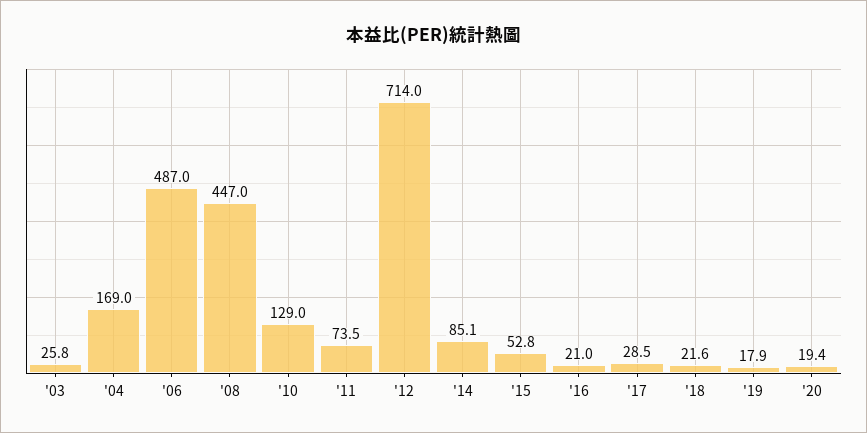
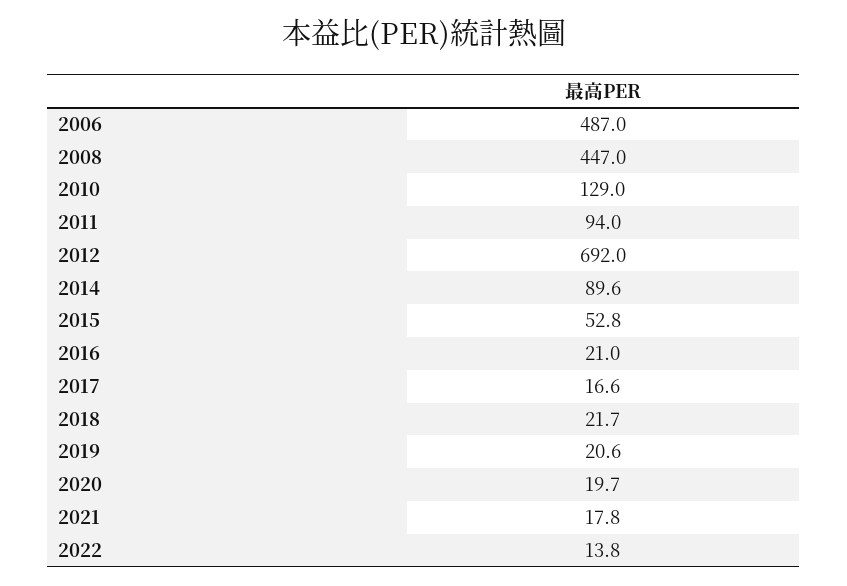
'03: 25.8 -> none
'04: 169 -> none
'11: 73.5 -> 94
'12: 714 -> 692
'14: 85.1 -> 89.6
'17: 28.5 -> 16.6
'18: 21.6 -> 21.7
'19: 17.9 -> 20.6
'20: 19.4 -> 19.7
2021: none -> 17.8
2022: none -> 13.8

